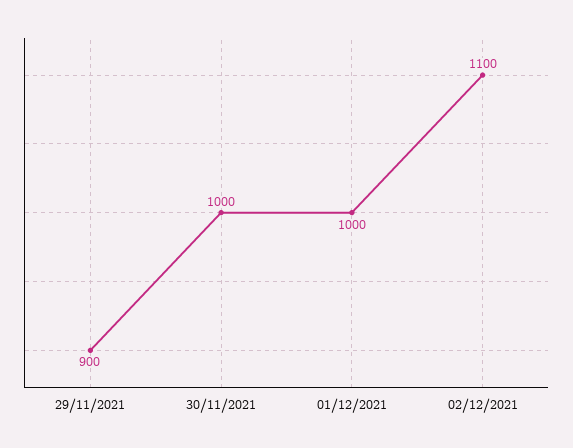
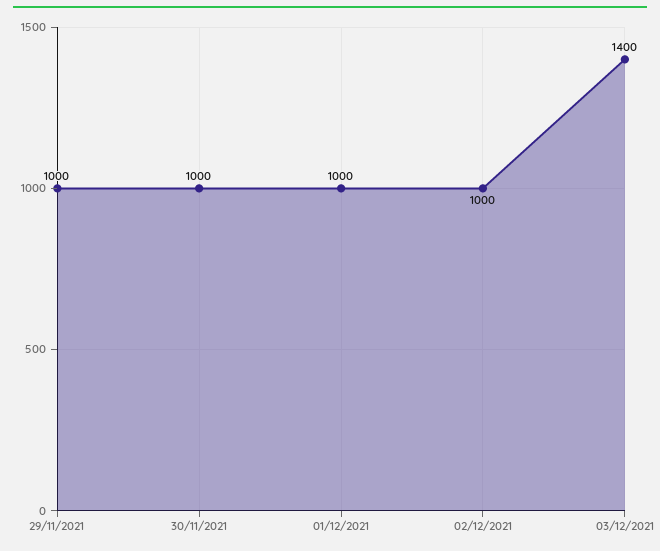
29/11/2021: 900 -> 1000
02/12/2021: 1100 -> 1000
03/12/2021: none -> 1400

